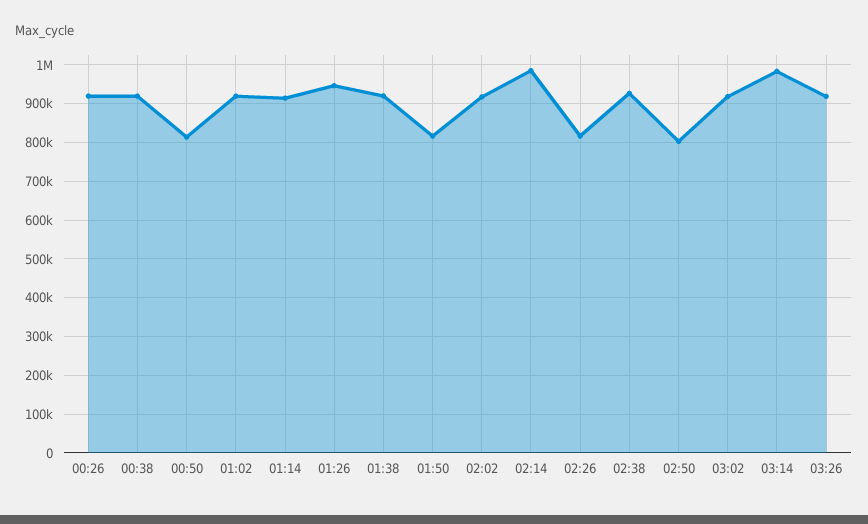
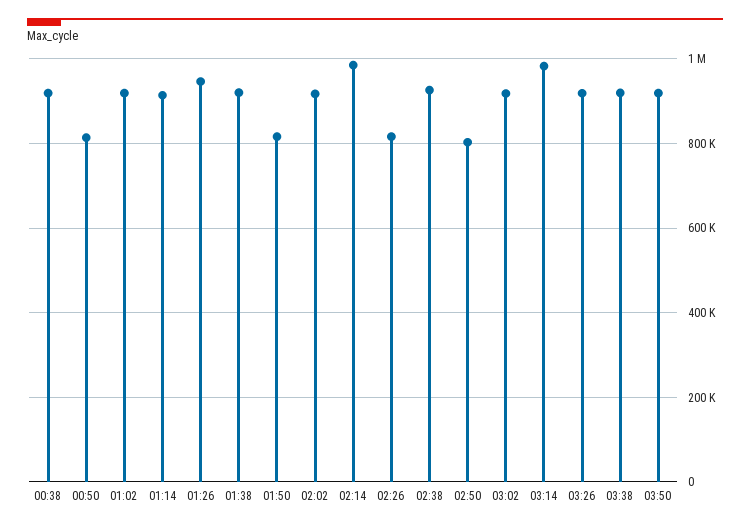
00:26: 920000 -> none
03:38: none -> 920000
03:50: none -> 920000

